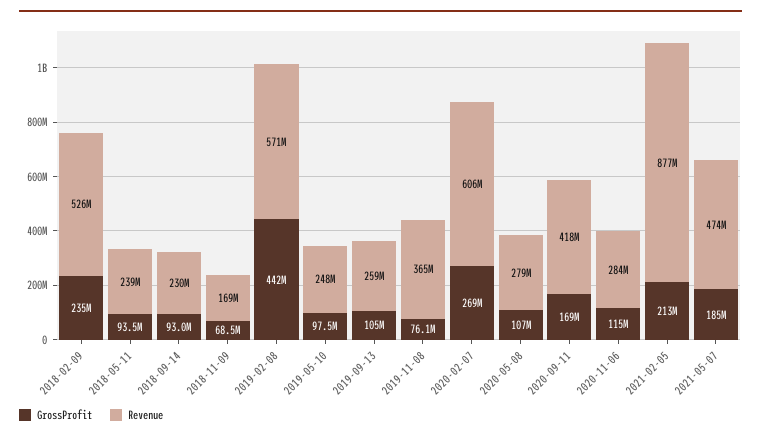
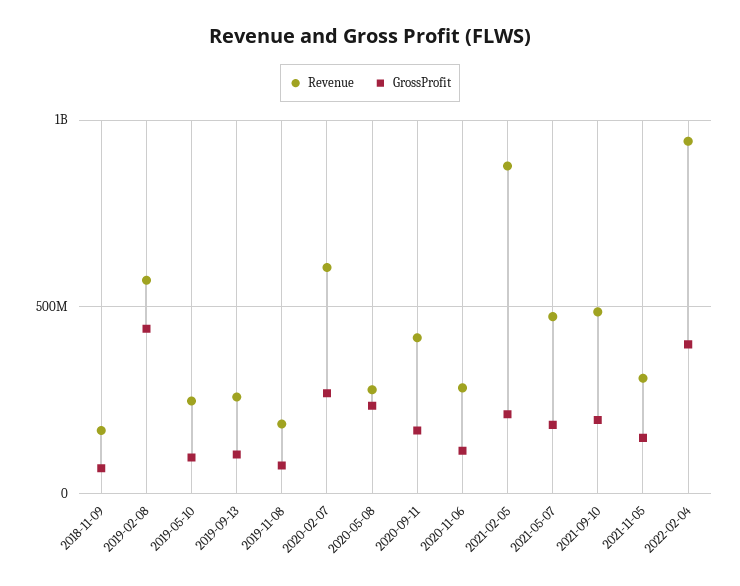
GrossProfit, 2018-02-09: 235000000 -> none
Revenue, 2018-02-09: 526000000 -> none
GrossProfit, 2018-05-11: 93500000 -> none
Revenue, 2018-05-11: 239000000 -> none
GrossProfit, 2018-09-14: 93000000 -> none
Revenue, 2018-09-14: 230000000 -> none
Revenue, 2019-11-08: 365000000 -> 200000000
GrossProfit, 2020-05-08: 107000000 -> 250000000
Revenue, 2021-09-10: none -> 500000000
GrossProfit, 2021-09-10: none -> 200000000
Revenue, 2021-11-05: none -> 300000000
GrossProfit, 2021-11-05: none -> 150000000
Revenue, 2022-02-04: none -> 950000000
GrossProfit, 2022-02-04: none -> 400000000

